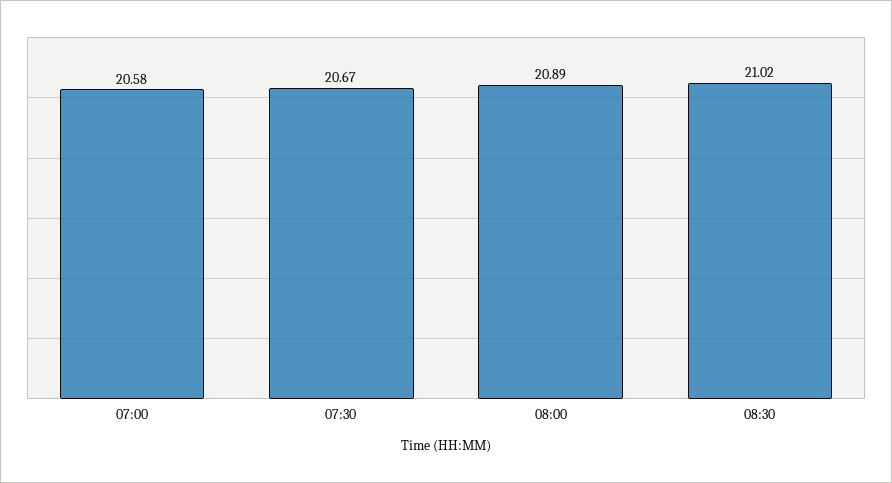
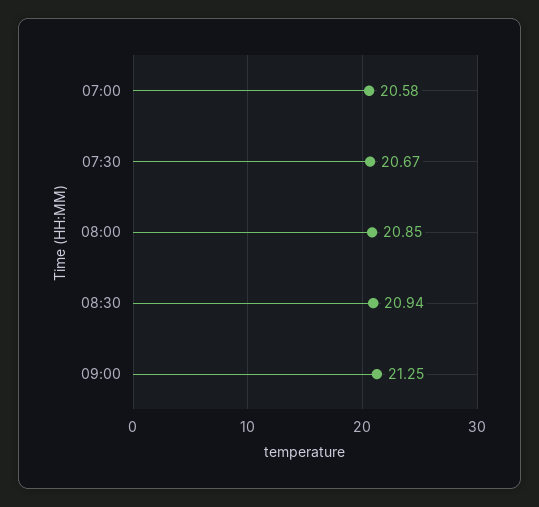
08:00: 20.89 -> 20.85
08:30: 21.02 -> 20.94
09:00: none -> 21.25

